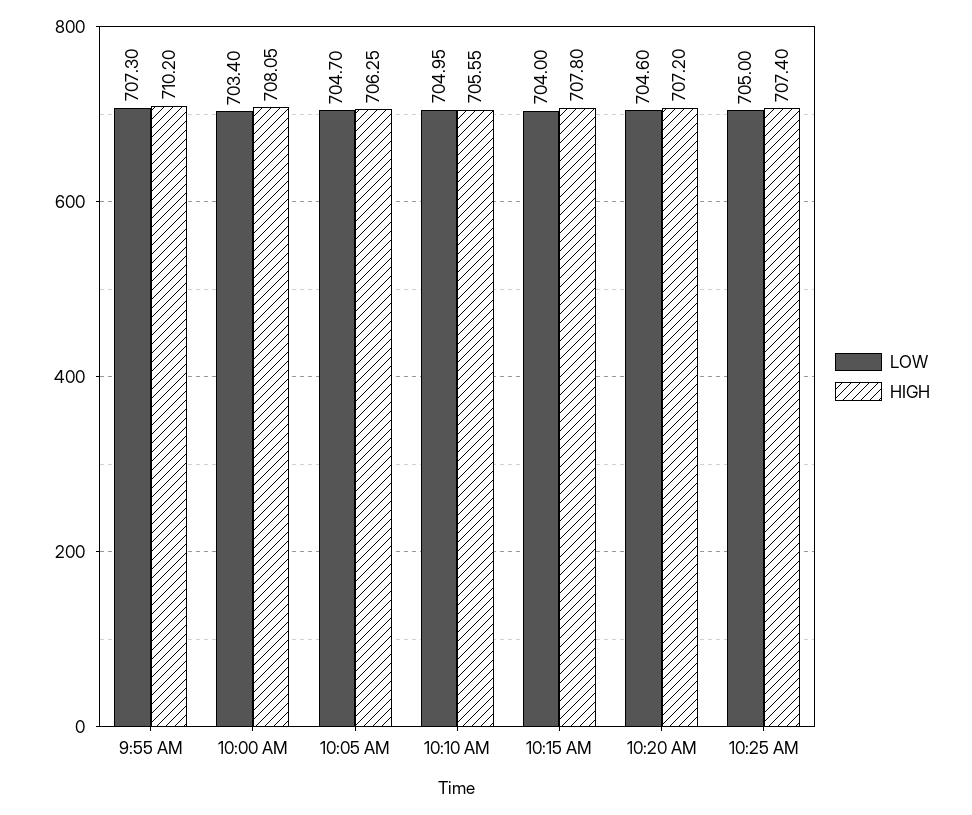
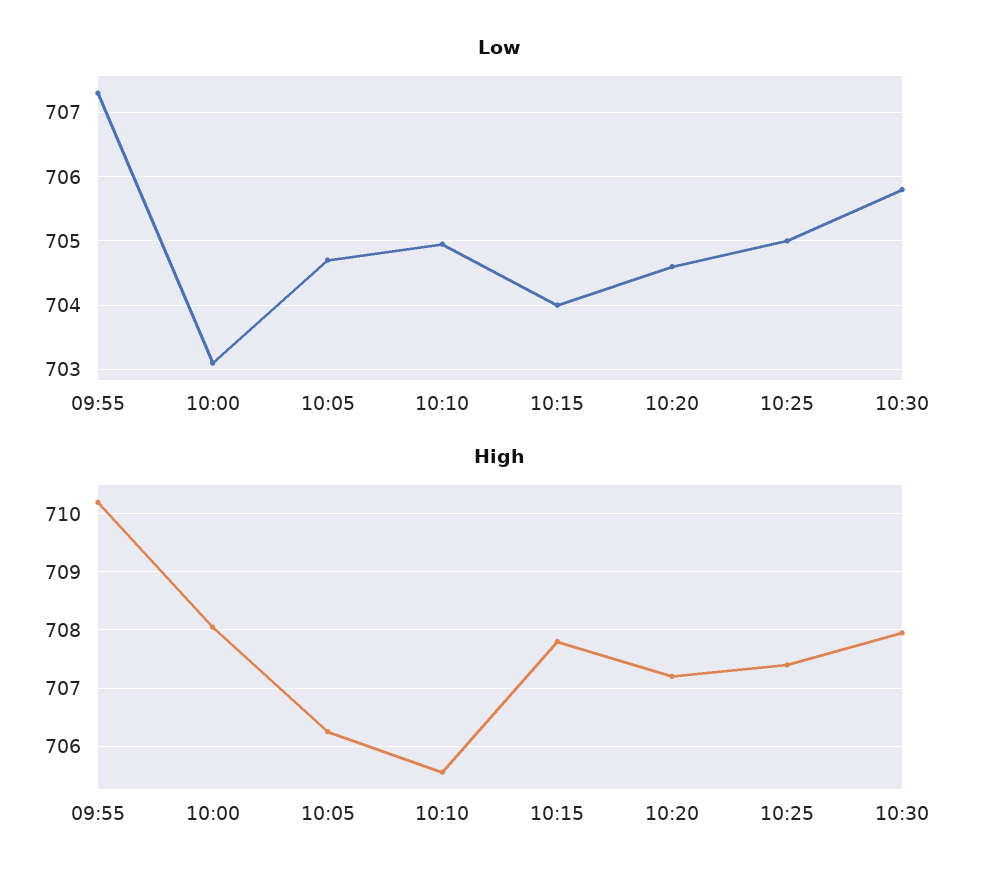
LOW, 10:00 AM: 703.4 -> 703.1
LOW, 10:30: none -> 705.8
HIGH, 10:30: none -> 708

